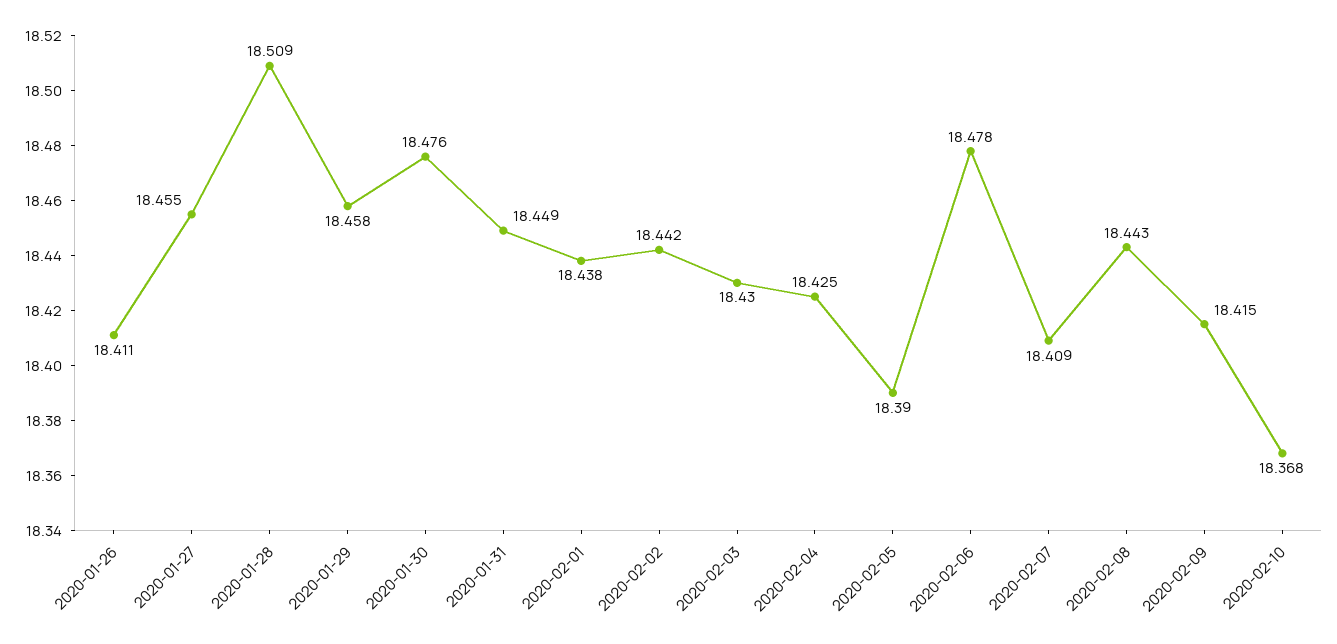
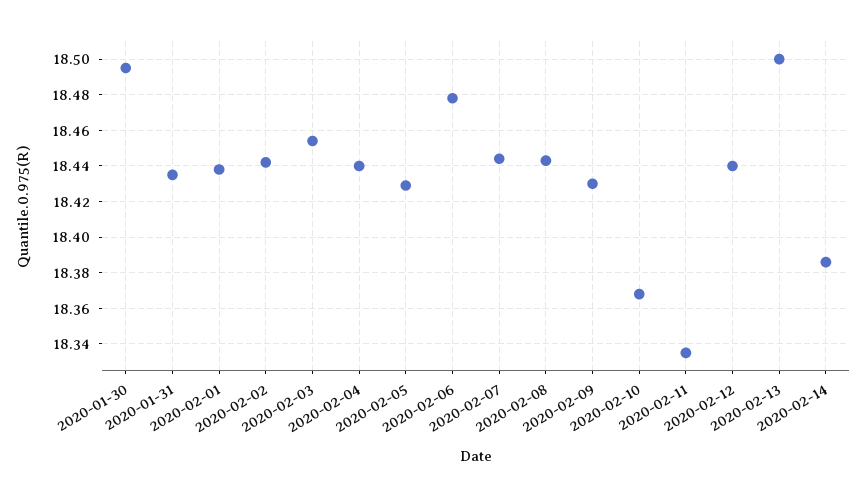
2020-01-26: 18.411 -> none
2020-01-27: 18.455 -> none
2020-01-28: 18.509 -> none
2020-01-29: 18.458 -> none
2020-01-30: 18.476 -> 18.495
2020-01-31: 18.449 -> 18.435
2020-02-03: 18.43 -> 18.455
2020-02-04: 18.425 -> 18.44
2020-02-05: 18.39 -> 18.43
2020-02-07: 18.409 -> 18.445
2020-02-09: 18.415 -> 18.43
2020-02-11: none -> 18.335
2020-02-12: none -> 18.44
2020-02-13: none -> 18.5
2020-02-14: none -> 18.385

